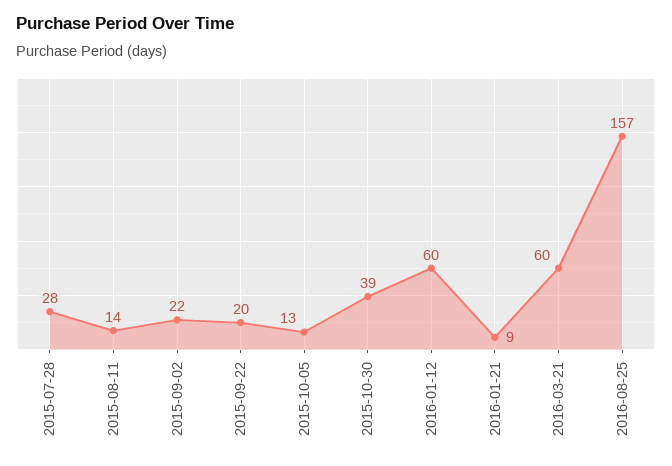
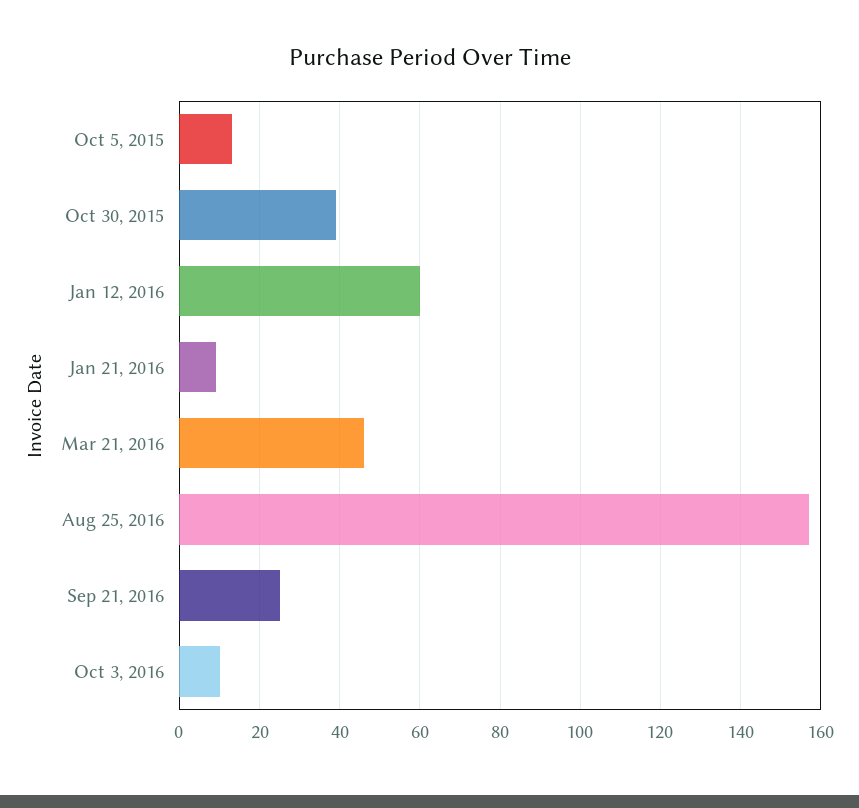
2015-07-28: 28 -> none
2015-08-11: 14 -> none
2015-09-02: 22 -> none
2015-09-22: 20 -> none
2016-03-21: 60 -> 45
Sep 21, 2016: none -> 25
Oct 3, 2016: none -> 10

